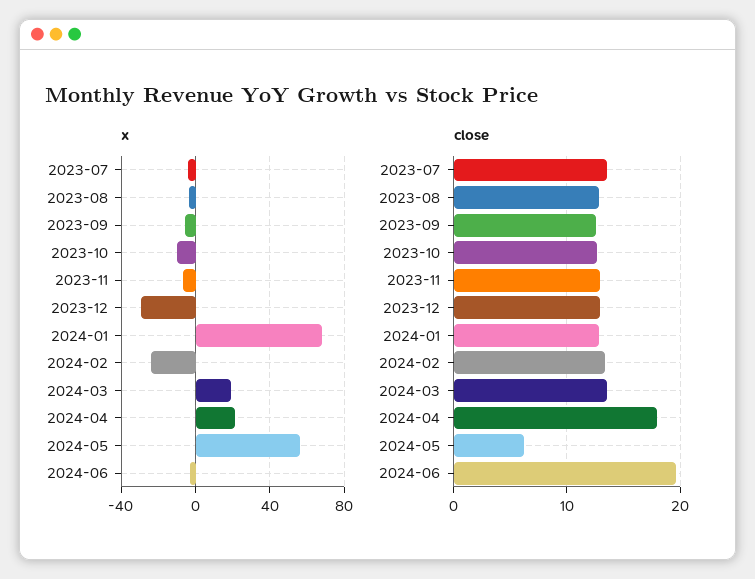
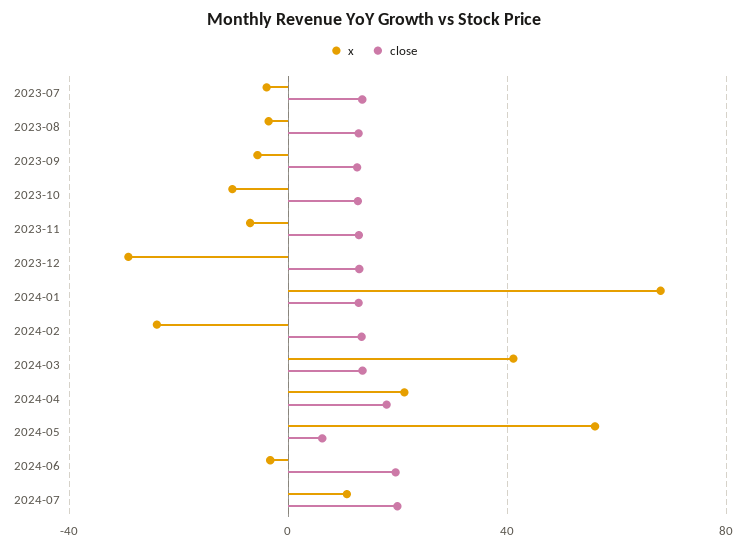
x, 2024-03: 20 -> 40
x, 2024-07: none -> 10
close, 2024-07: none -> 20

